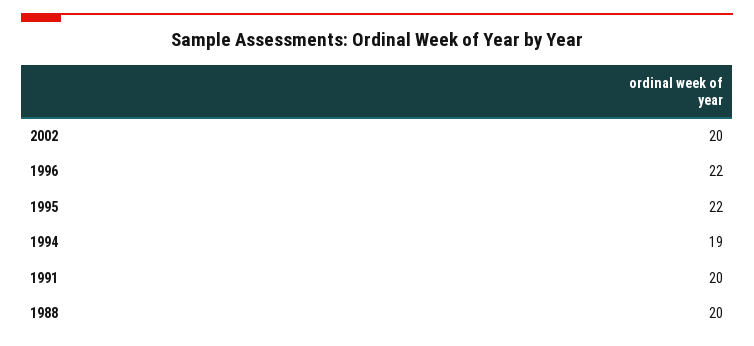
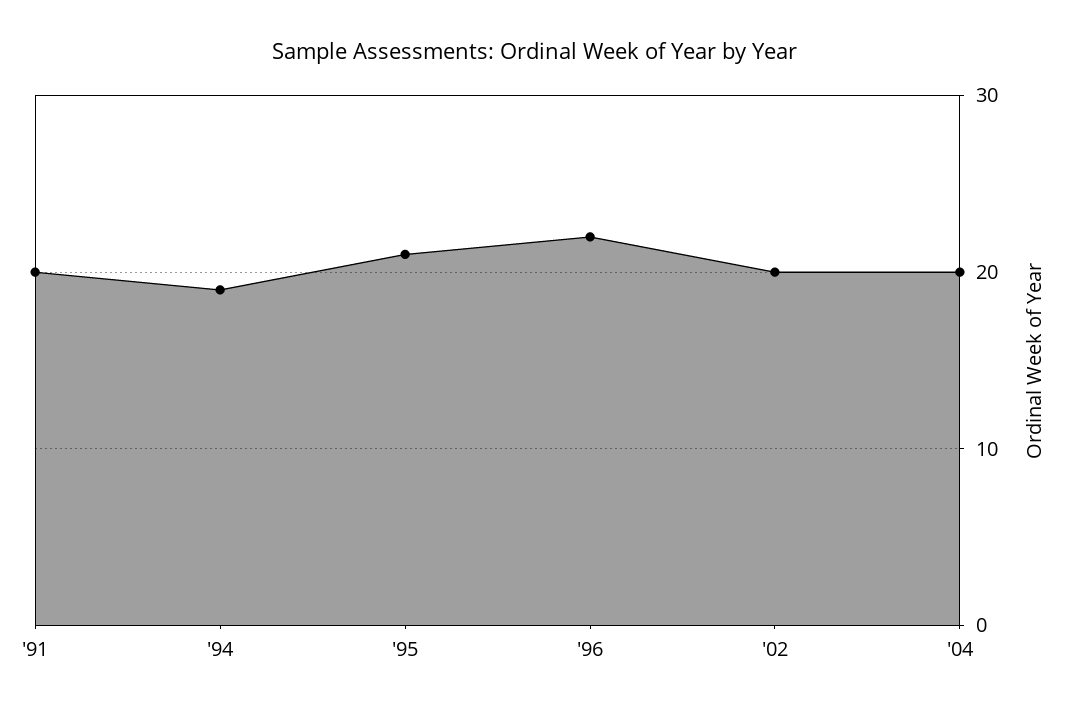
1995: 22 -> 21
1988: 20 -> none
'04: none -> 20

